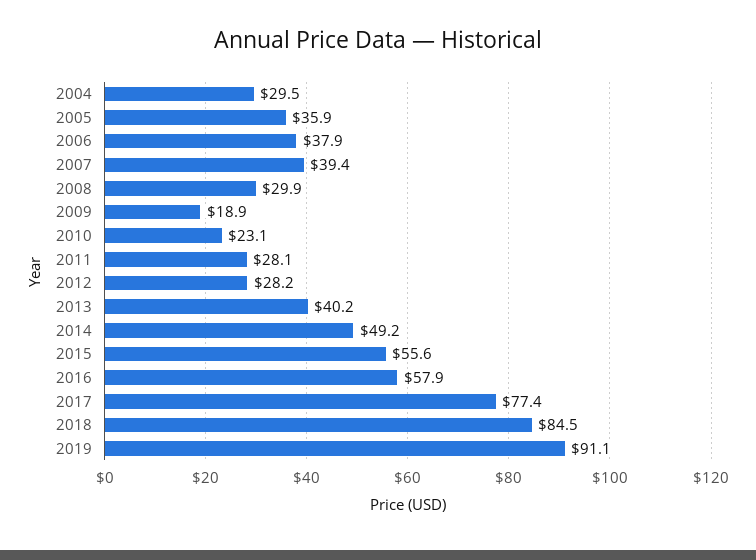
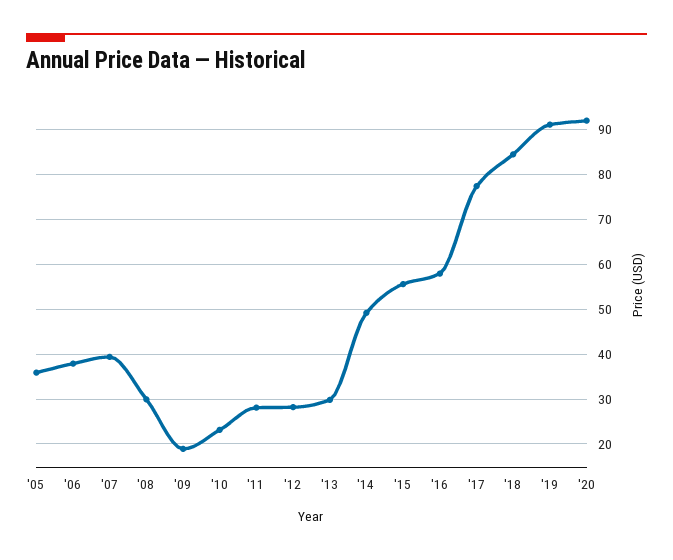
2004: 29.5 -> none
2013: 40.2 -> 30
'20: none -> 92

